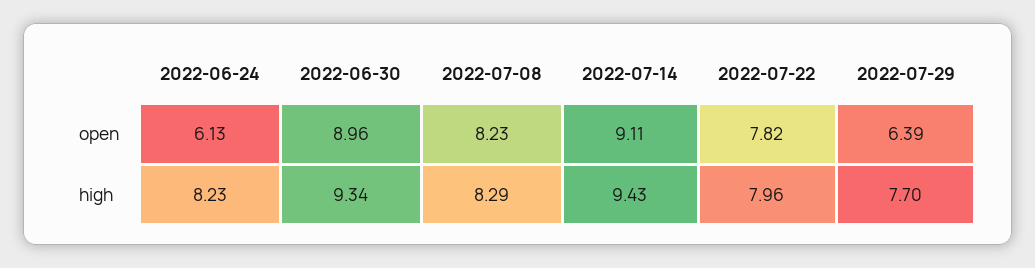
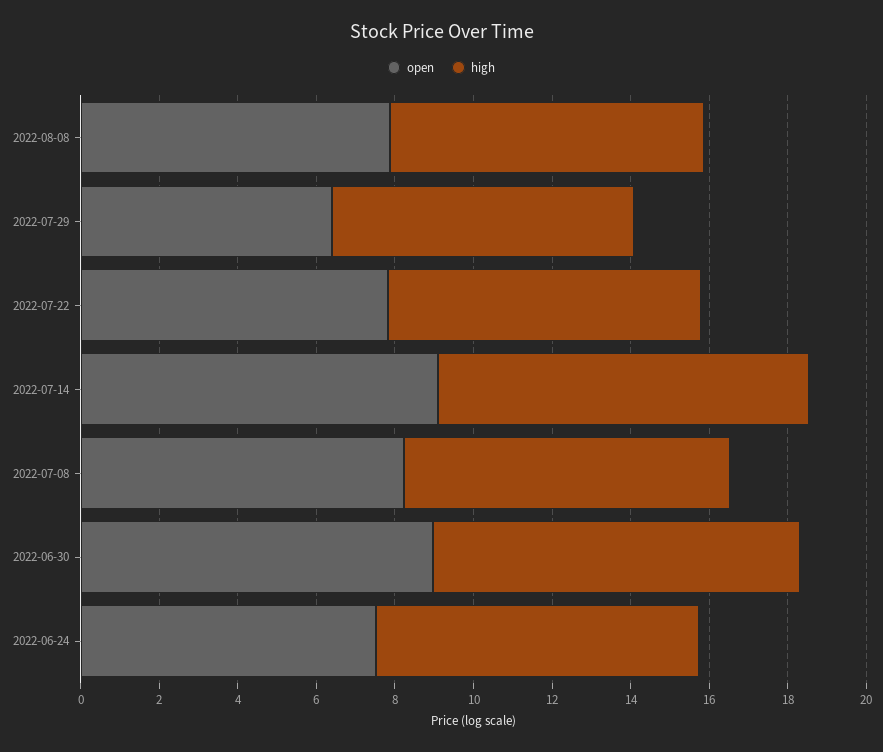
open, 2022-06-24: 6.13 -> 7.5
open, 2022-08-08: none -> 8
high, 2022-08-08: none -> 8

